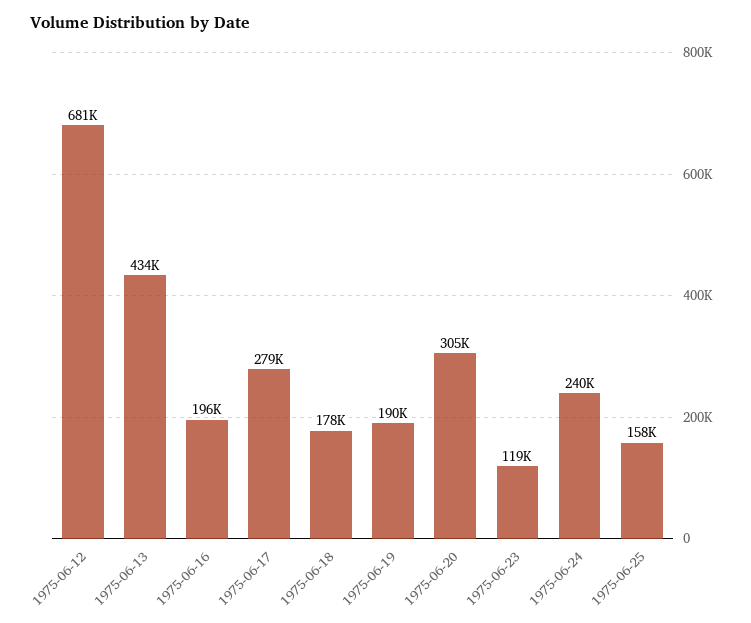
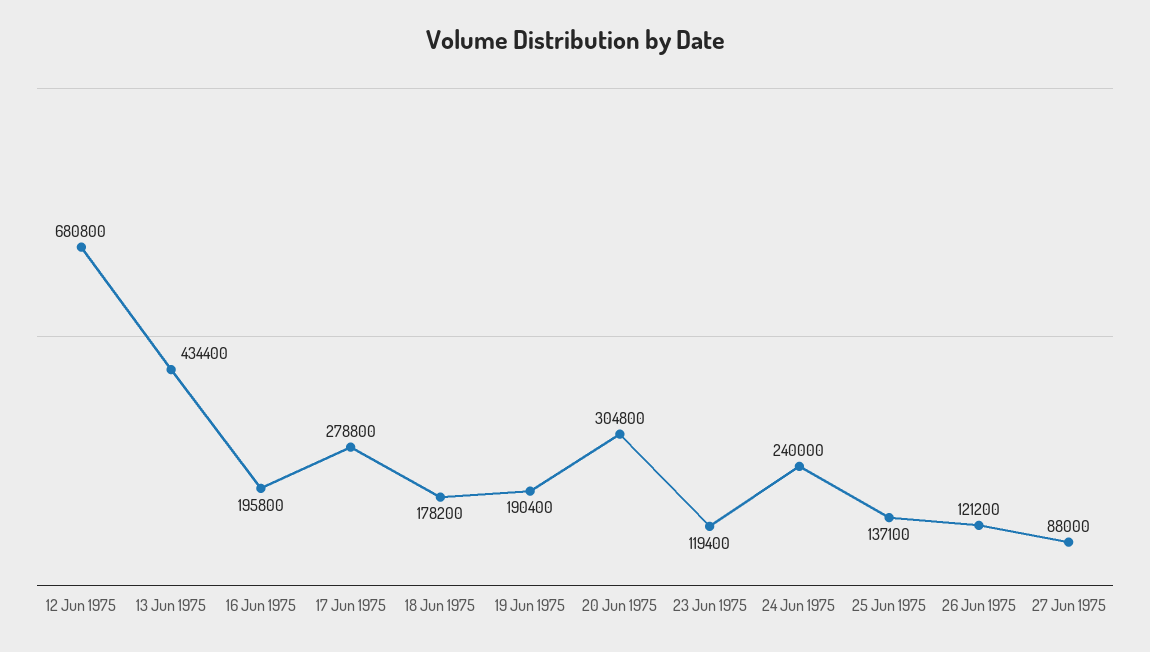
1975-06-25: 158000 -> 137100
26 Jun 1975: none -> 121200
27 Jun 1975: none -> 88000

